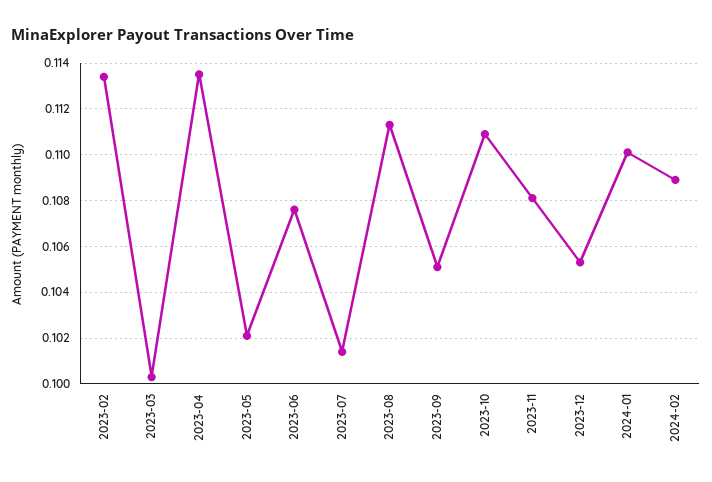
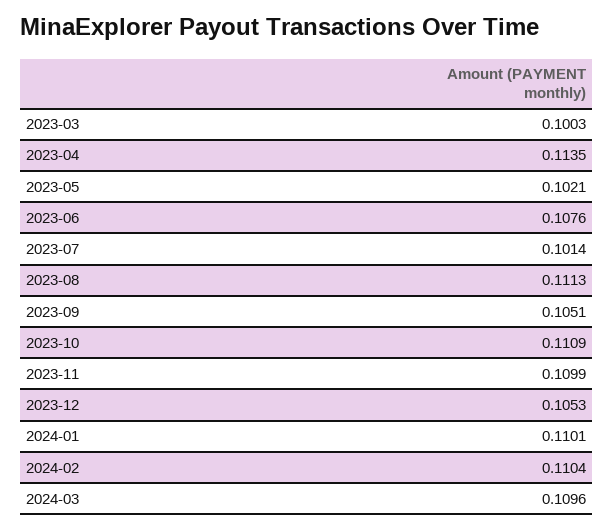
2023-02: 0.1135 -> none
2023-11: 0.108 -> 0.1099
2024-02: 0.109 -> 0.1104
2024-03: none -> 0.1096

